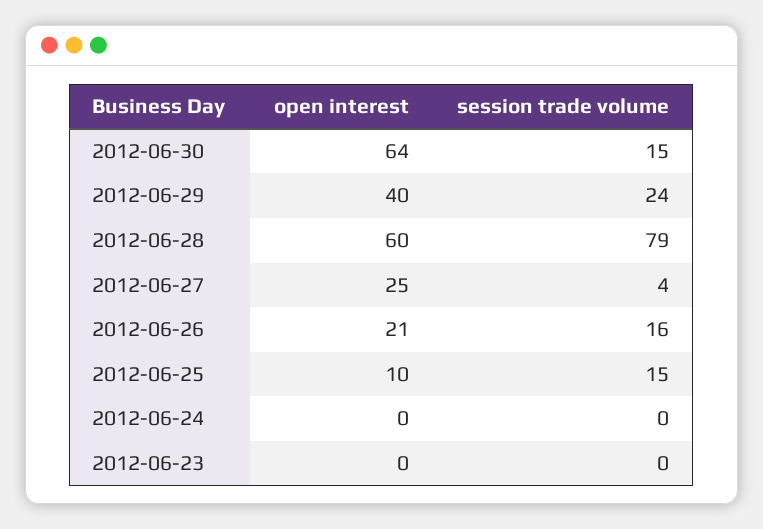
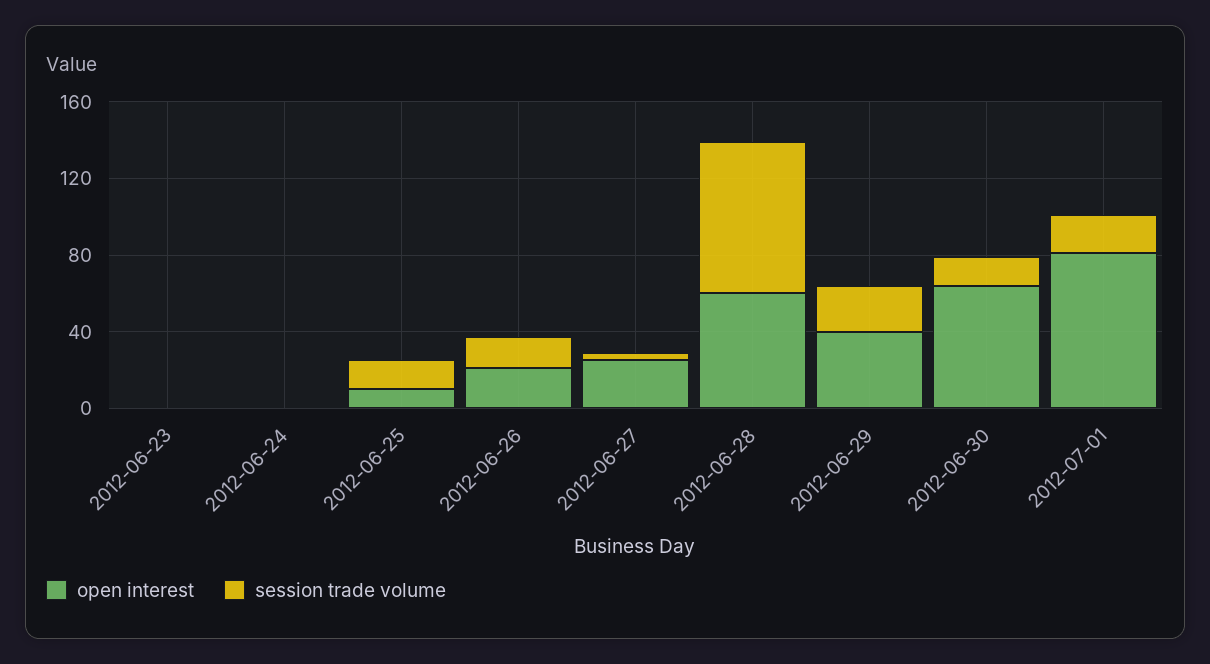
open interest, 2012-07-01: none -> 80
session trade volume, 2012-07-01: none -> 20

